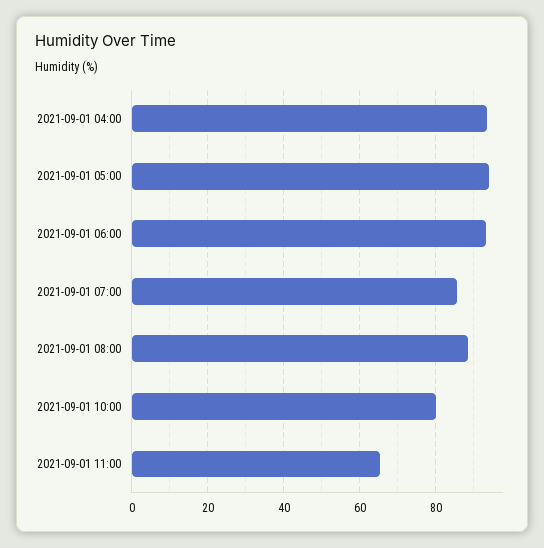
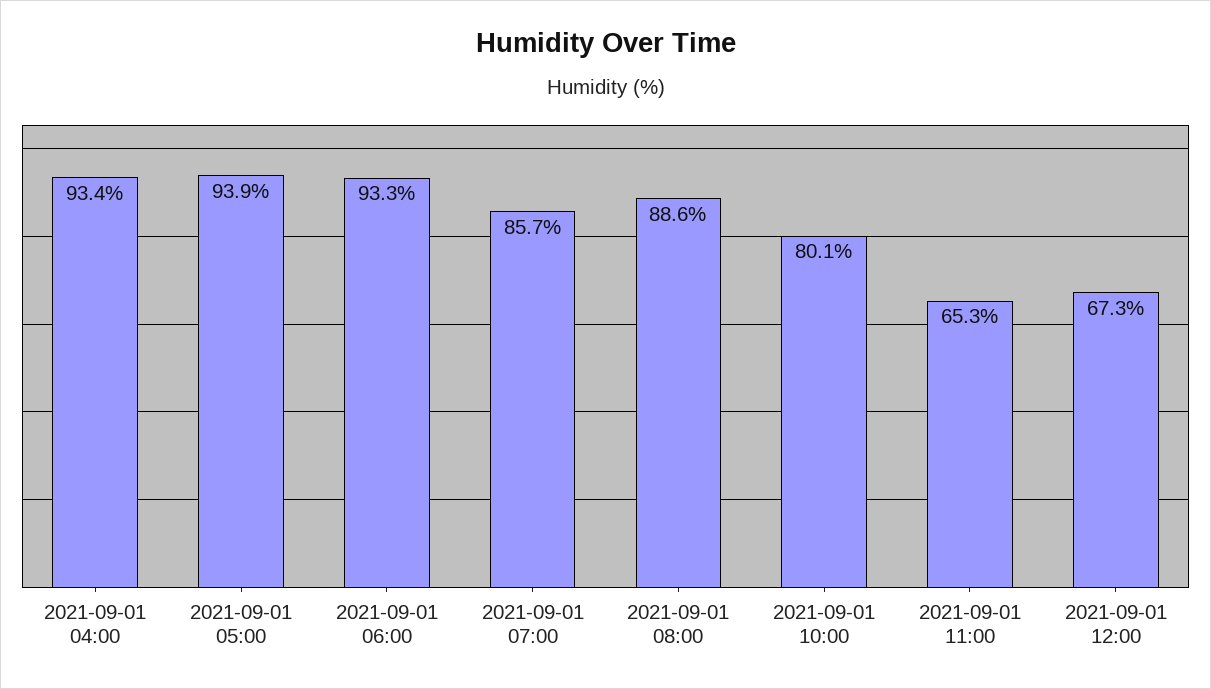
2021-09-01 12:00: none -> 67.3

